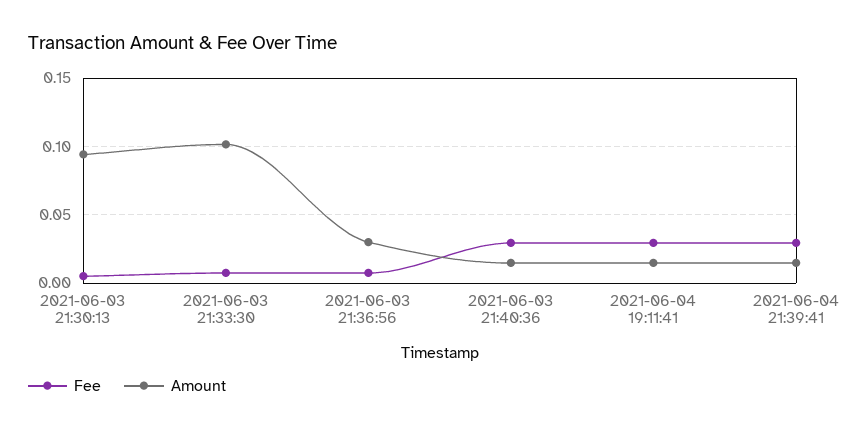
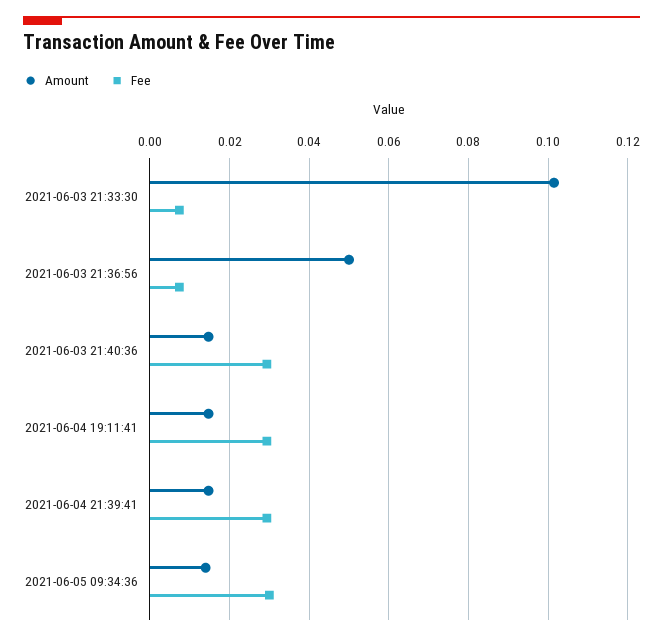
Fee, 2021-06-03 21:30:13: 0.005 -> none
Amount, 2021-06-03 21:30:13: 0.095 -> none
Amount, 2021-06-03 21:36:56: 0.03 -> 0.05
Amount, 2021-06-05 09:34:36: none -> 0.014
Fee, 2021-06-05 09:34:36: none -> 0.03

